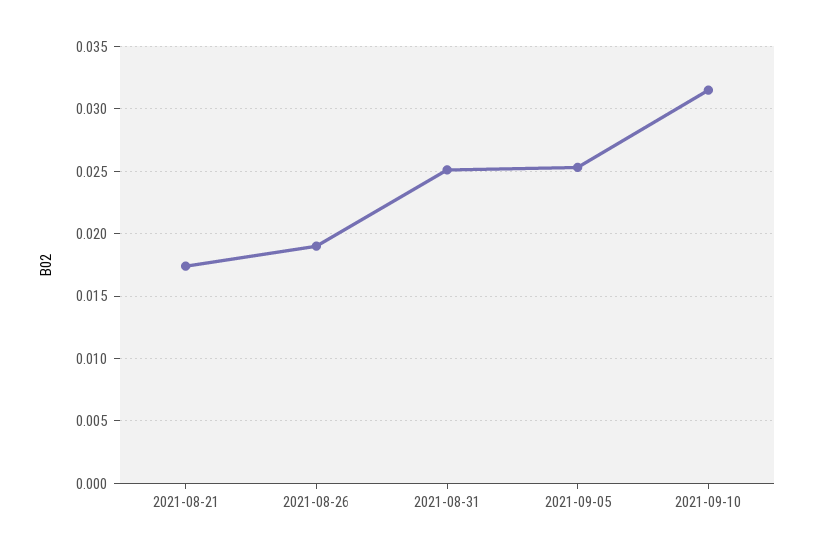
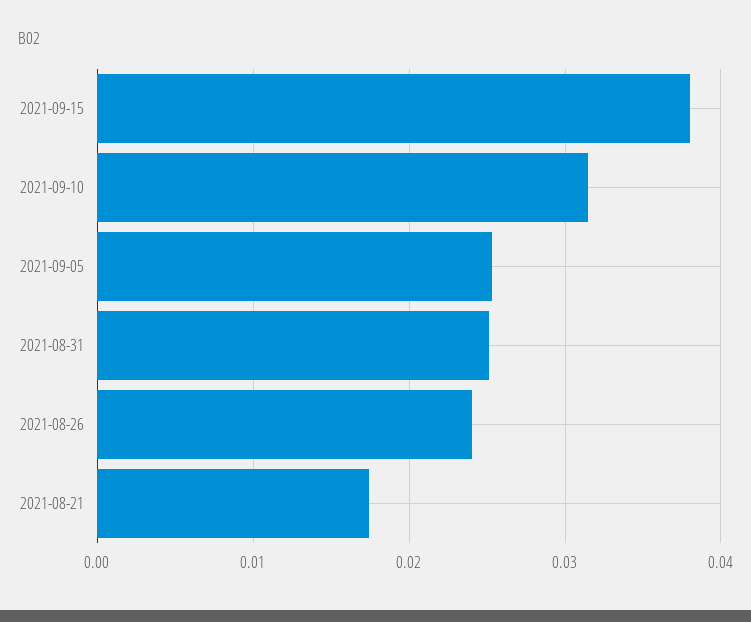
2021-08-26: 0.019 -> 0.024
2021-09-15: none -> 0.038

